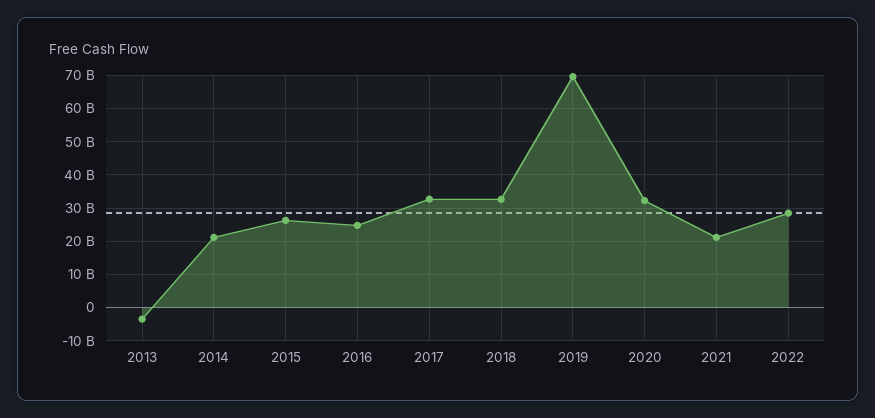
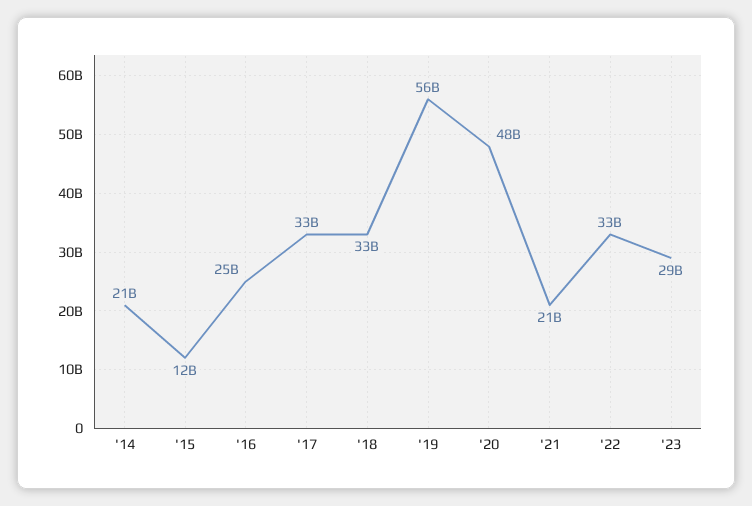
2013: -4000000000 -> none
2015: 26000000000 -> 12000000000
2019: 70000000000 -> 56000000000
2020: 32000000000 -> 48000000000
2022: 28000000000 -> 33000000000
'23: none -> 29000000000

